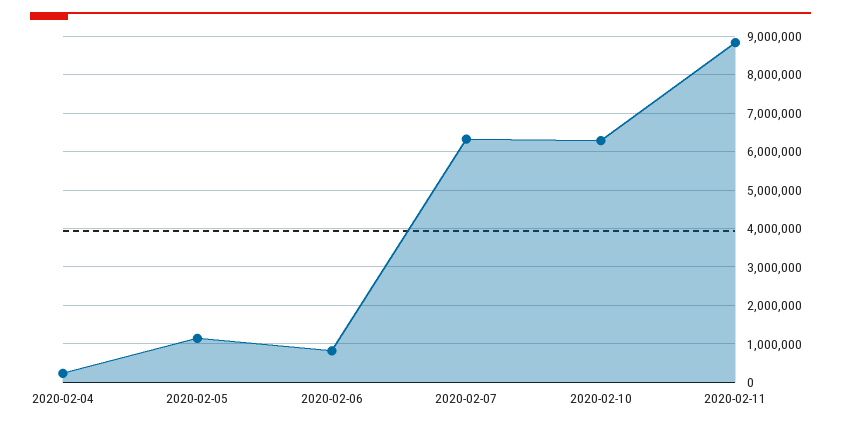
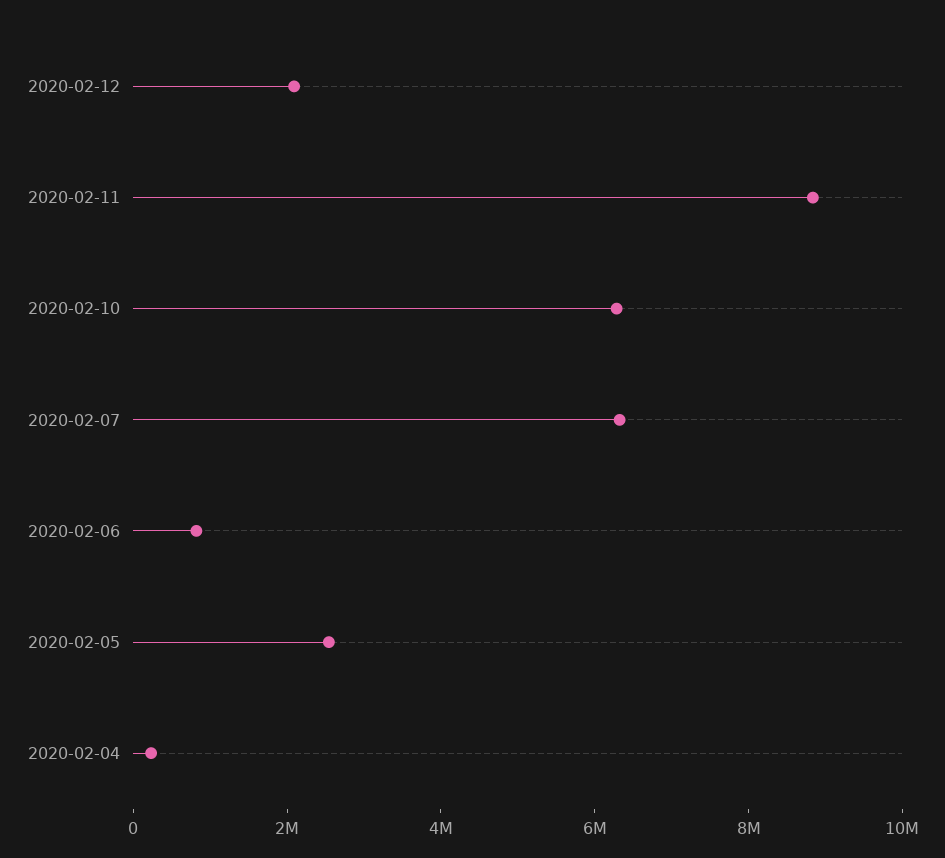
2020-02-05: 1200000 -> 2500000
2020-02-12: none -> 2000000

